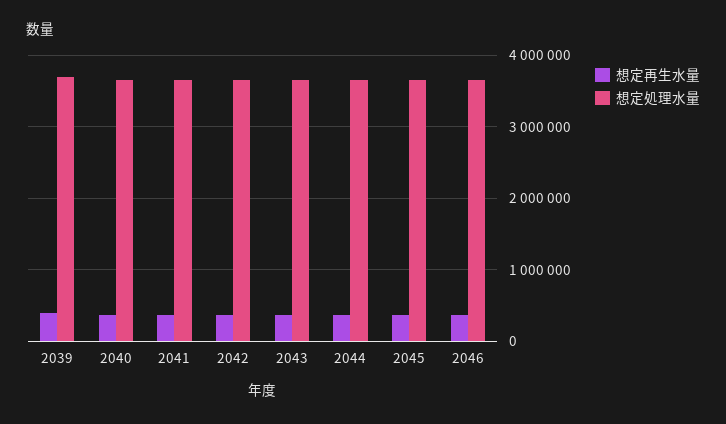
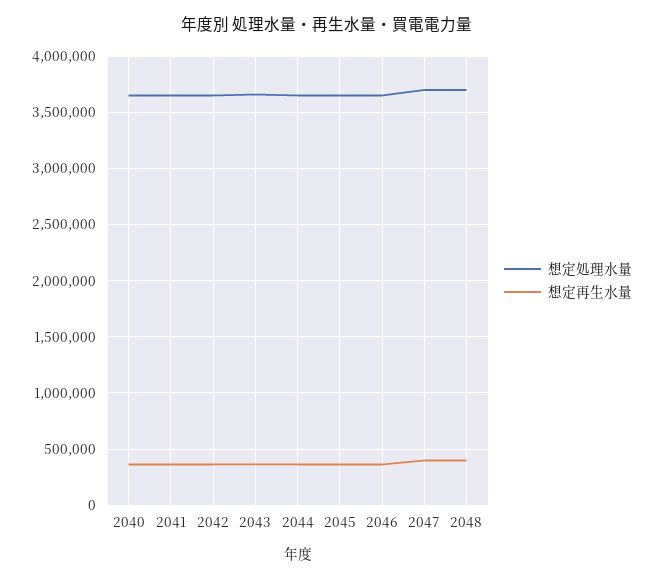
想定再生水量, 2039: 400000 -> none
想定処理水量, 2039: 3700000 -> none
想定処理水量, 2047: none -> 3700000
想定再生水量, 2047: none -> 400000
想定処理水量, 2048: none -> 3700000
想定再生水量, 2048: none -> 400000

